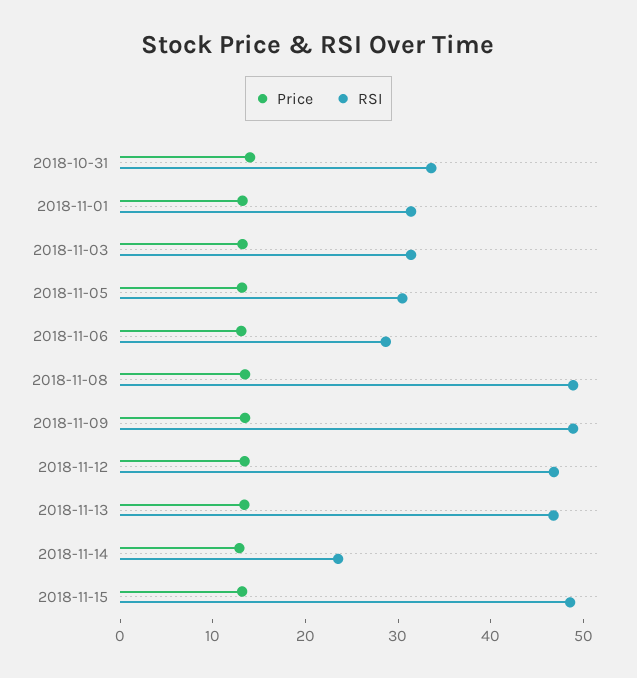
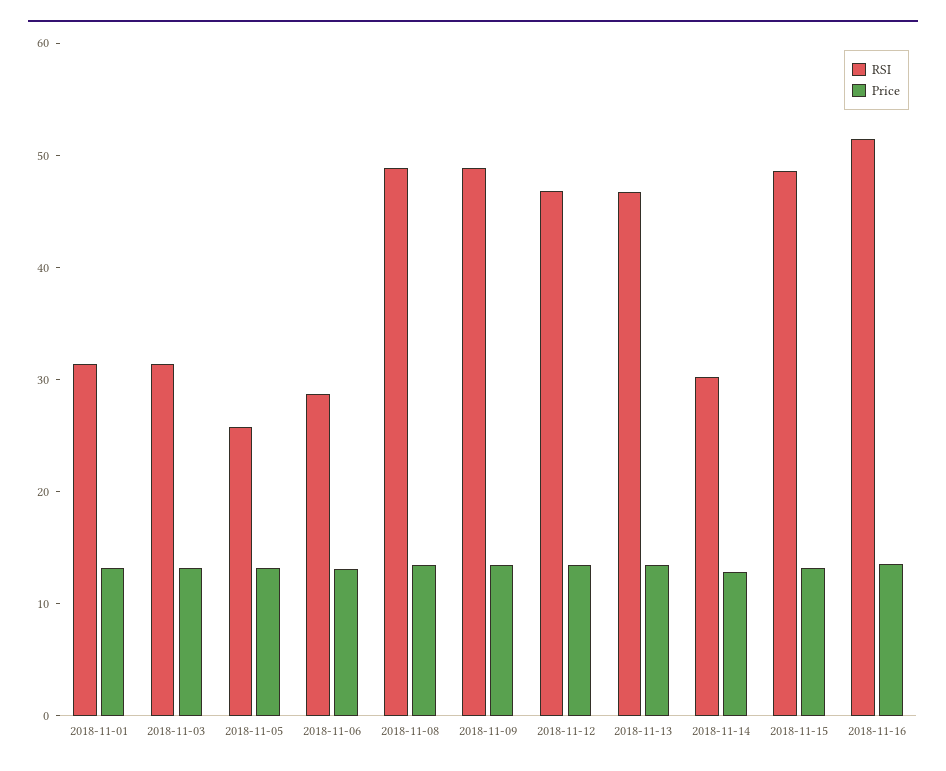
Price, 2018-10-31: 14 -> none
RSI, 2018-10-31: 34 -> none
RSI, 2018-11-05: 30 -> 26
RSI, 2018-11-14: 24 -> 30
RSI, 2018-11-16: none -> 52
Price, 2018-11-16: none -> 14

